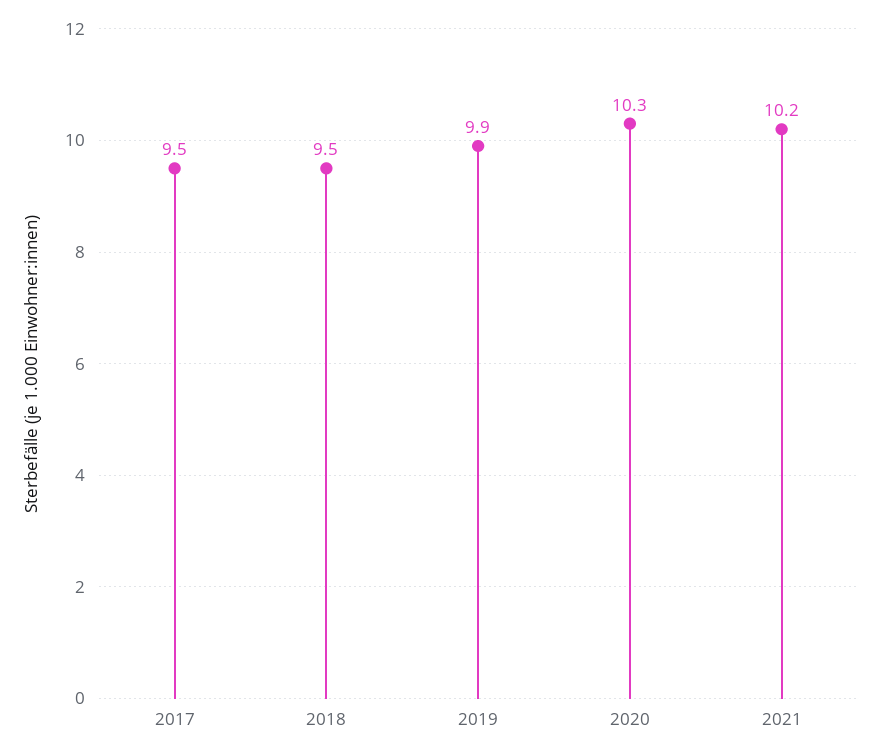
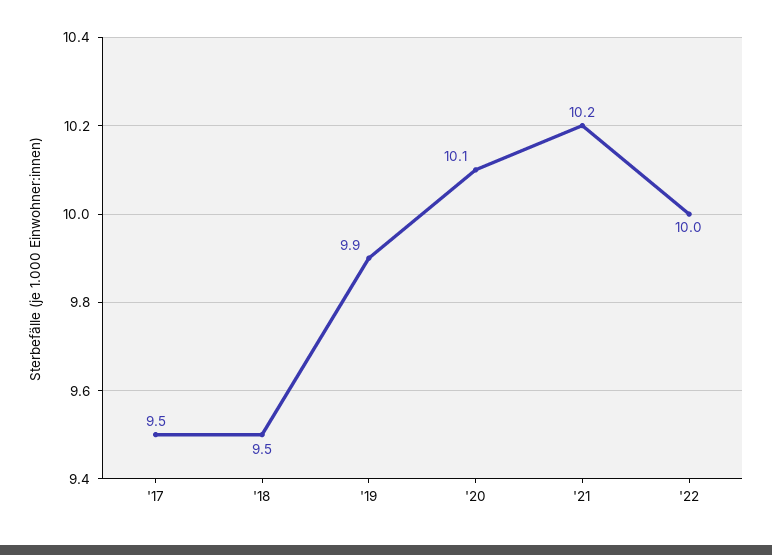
2020: 10.3 -> 10.1
'22: none -> 10

